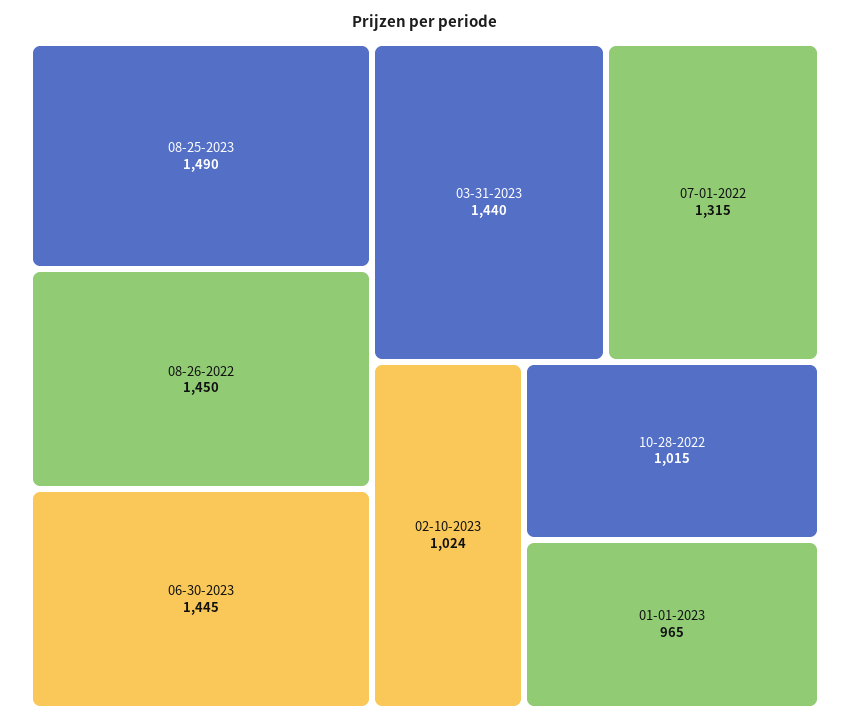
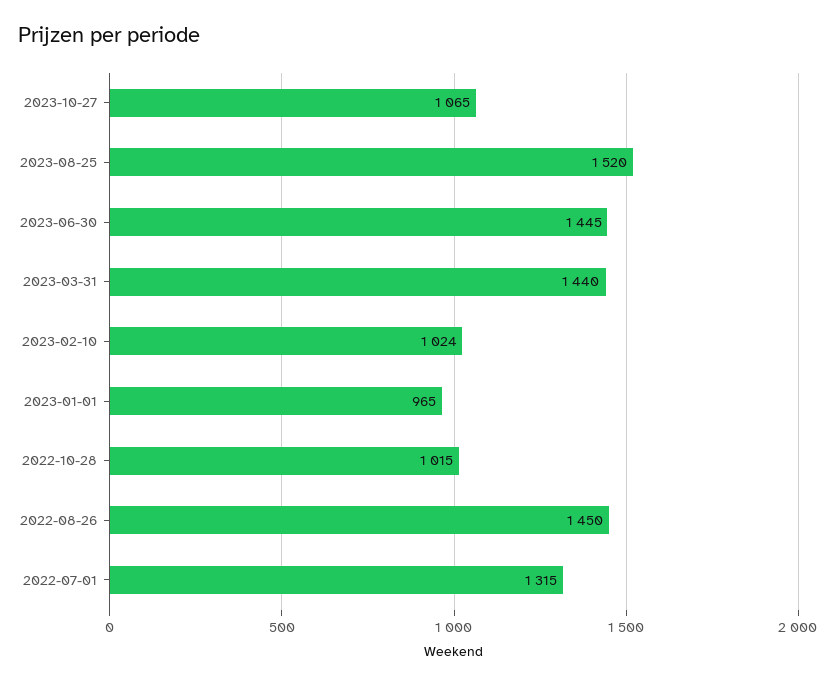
08-25-2023: 1490 -> 1520
2023-10-27: none -> 1065

